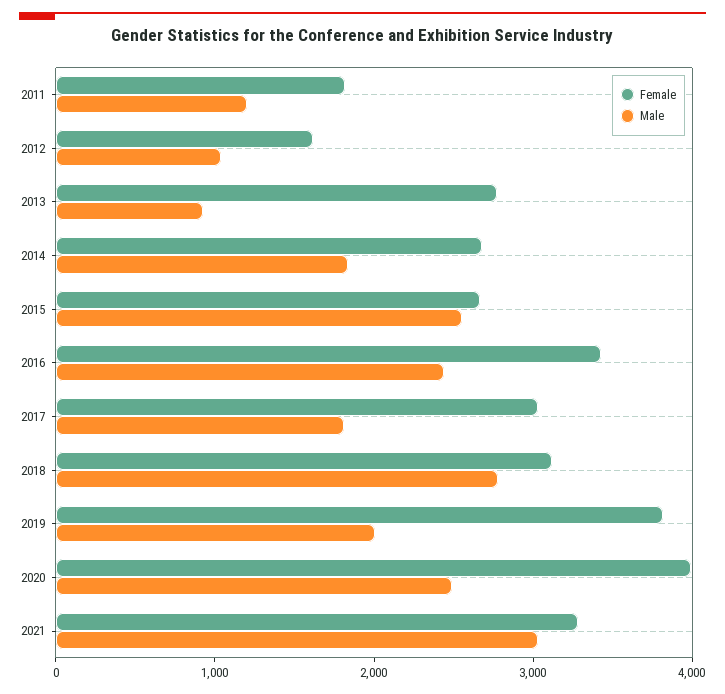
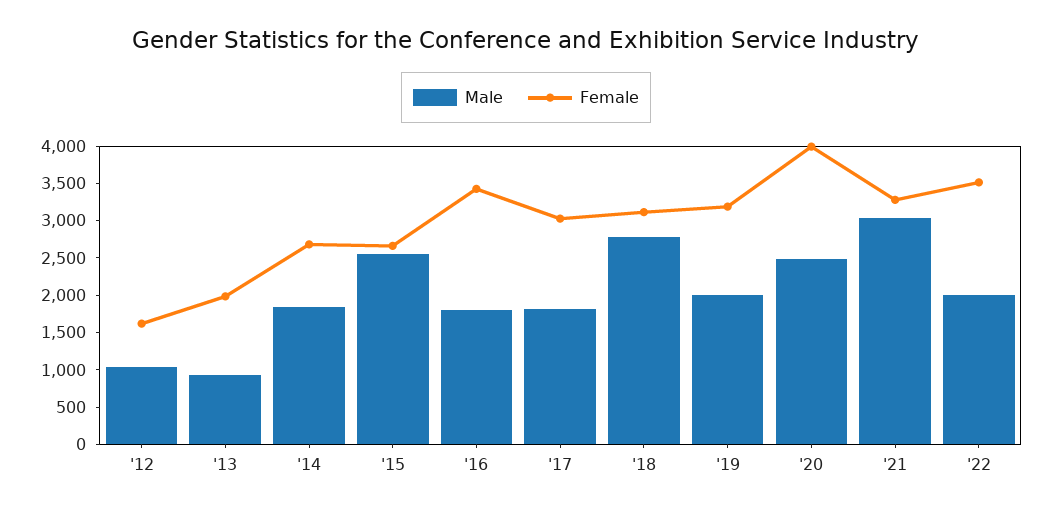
Female, 2011: 1800 -> none
Male, 2011: 1200 -> none
Female, 2013: 2800 -> 2000
Male, 2016: 2400 -> 1750
Female, 2019: 3800 -> 3250
Male, '22: none -> 2000
Female, '22: none -> 3500

